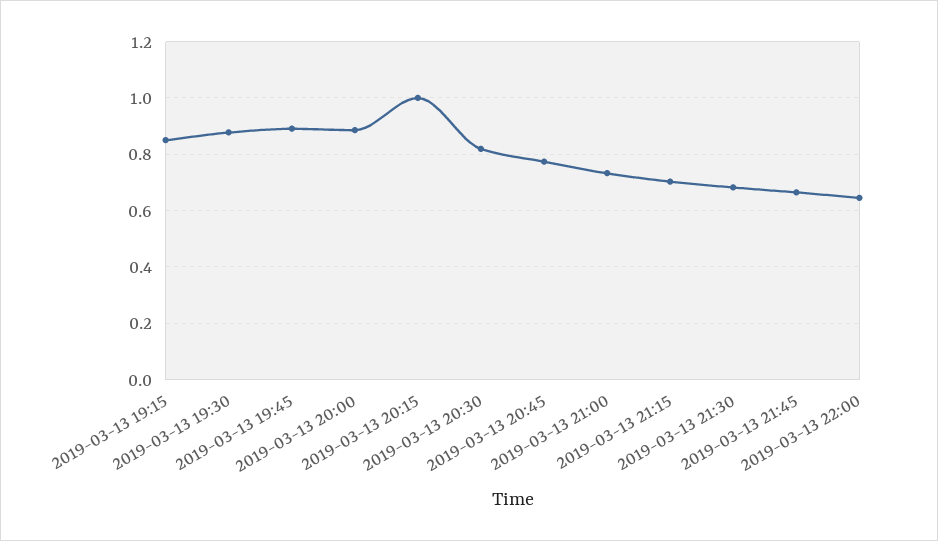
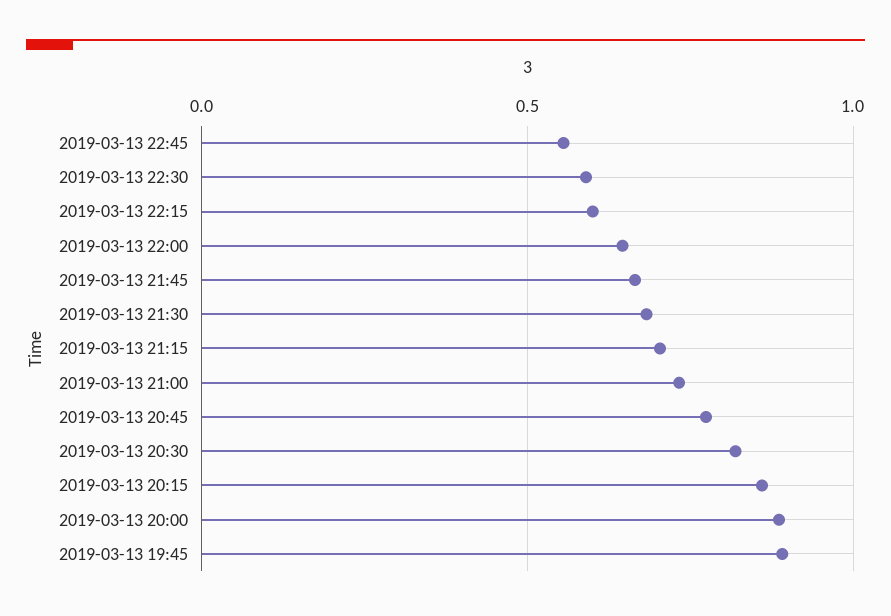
2019-03-13 19:15: 0.85 -> none
2019-03-13 19:30: 0.875 -> none
2019-03-13 20:15: 1 -> 0.85
2019-03-13 22:45: none -> 0.55
2019-03-13 22:30: none -> 0.6
2019-03-13 22:15: none -> 0.6

